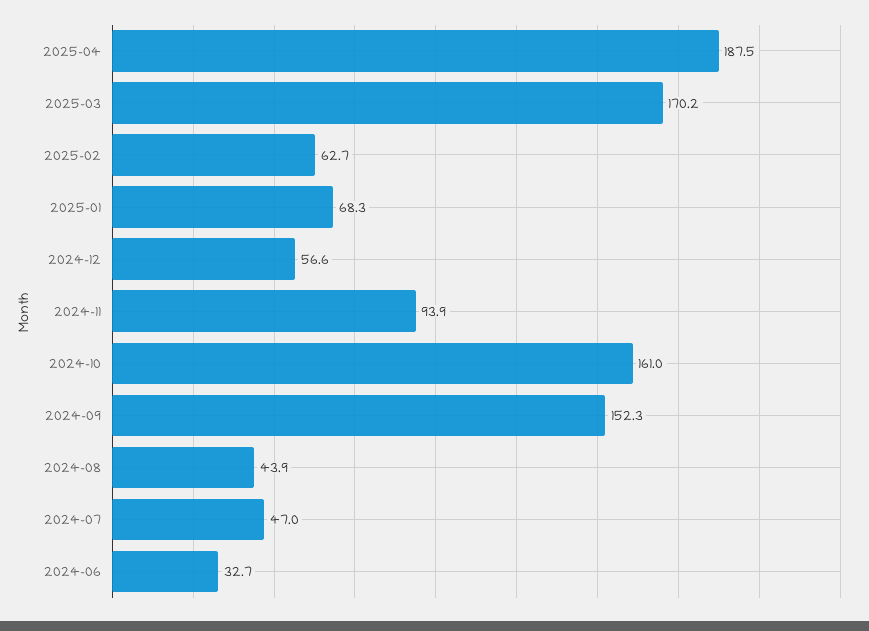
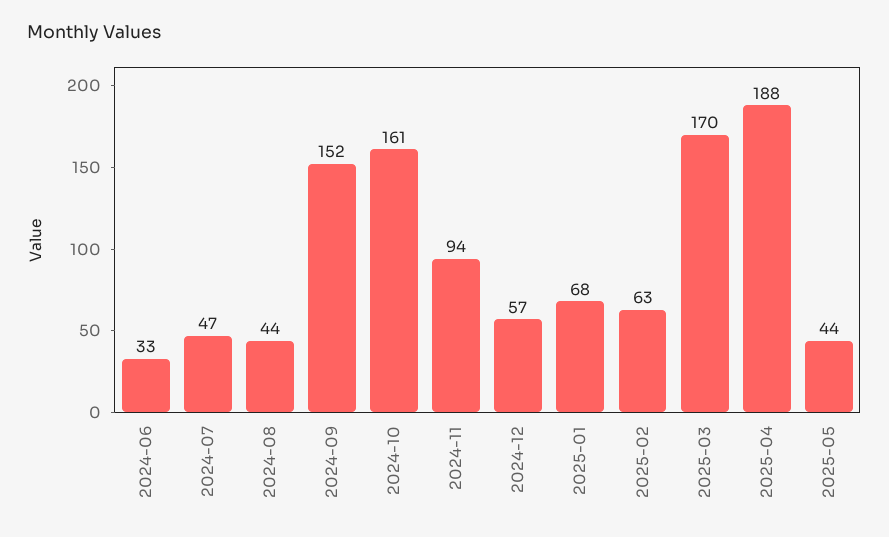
2025-05: none -> 44

